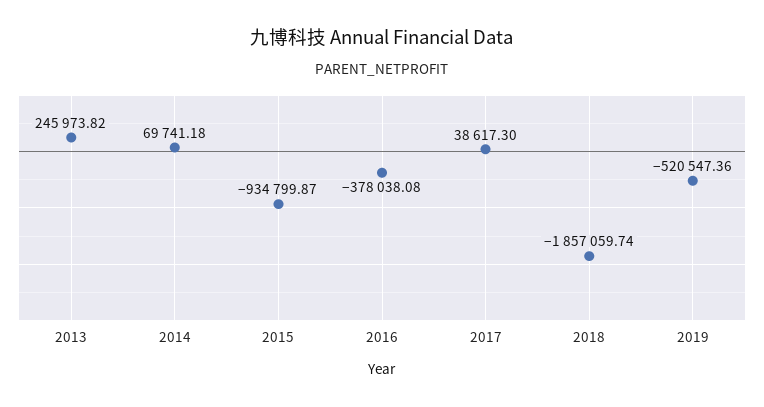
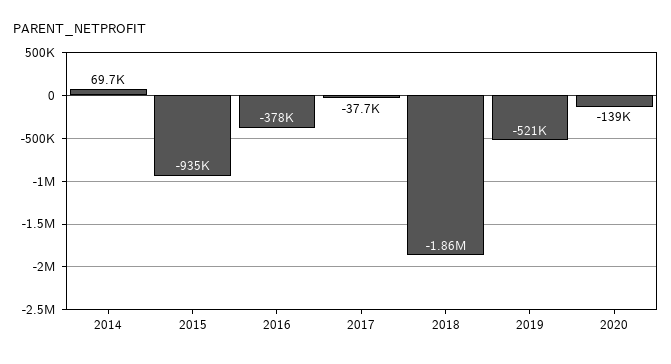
2013: 245973.82 -> none
2017: 38617.3 -> -37700
2020: none -> -139000

